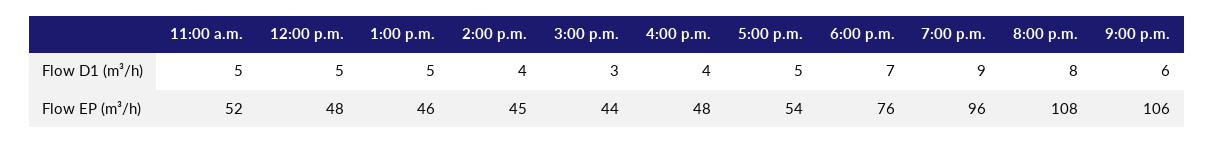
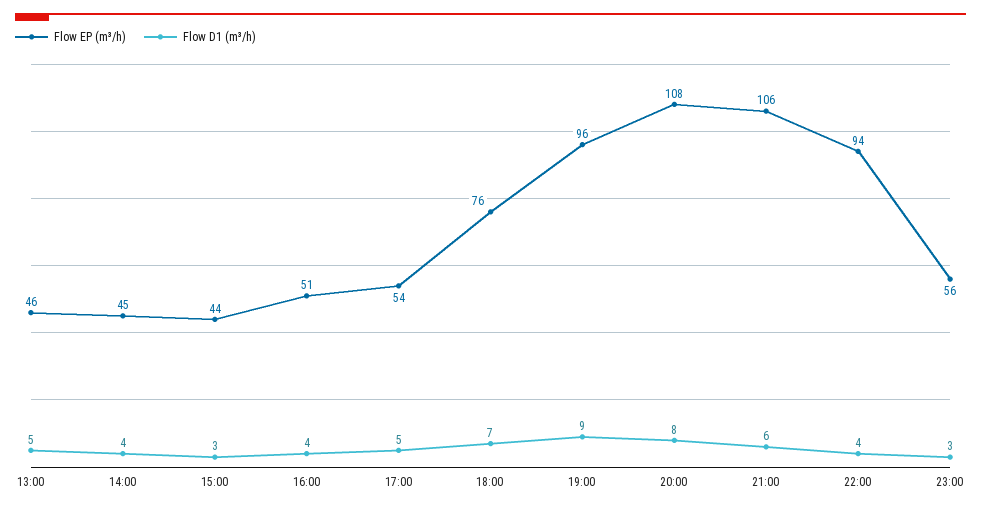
Flow D1 (m³/h), 11:00 a.m.: 5 -> none
Flow D1 (m³/h), 12:00 p.m.: 5 -> none
Flow EP (m³/h), 11:00 a.m.: 52 -> none
Flow EP (m³/h), 12:00 p.m.: 48 -> none
Flow EP (m³/h), 4:00 p.m.: 48 -> 51
Flow EP (m³/h), 22:00: none -> 94
Flow D1 (m³/h), 22:00: none -> 4
Flow EP (m³/h), 23:00: none -> 56
Flow D1 (m³/h), 23:00: none -> 3

